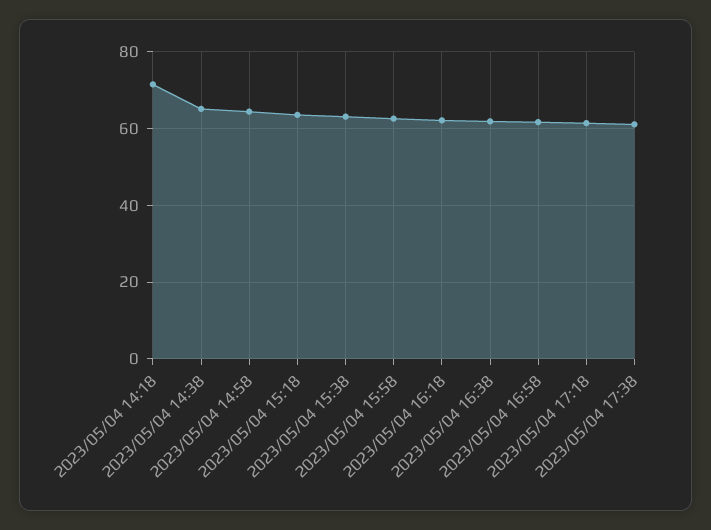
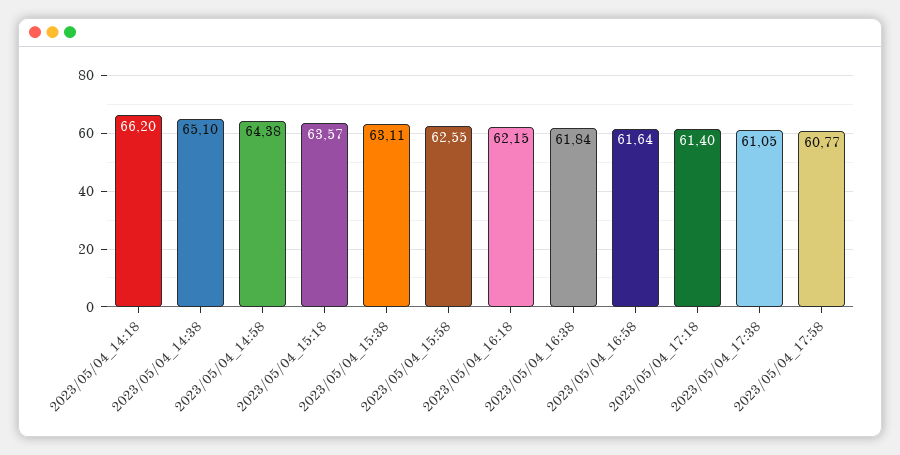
2023/05/04 14:18: 72 -> 66.2
2023/05/04_17:58: none -> 60.77

